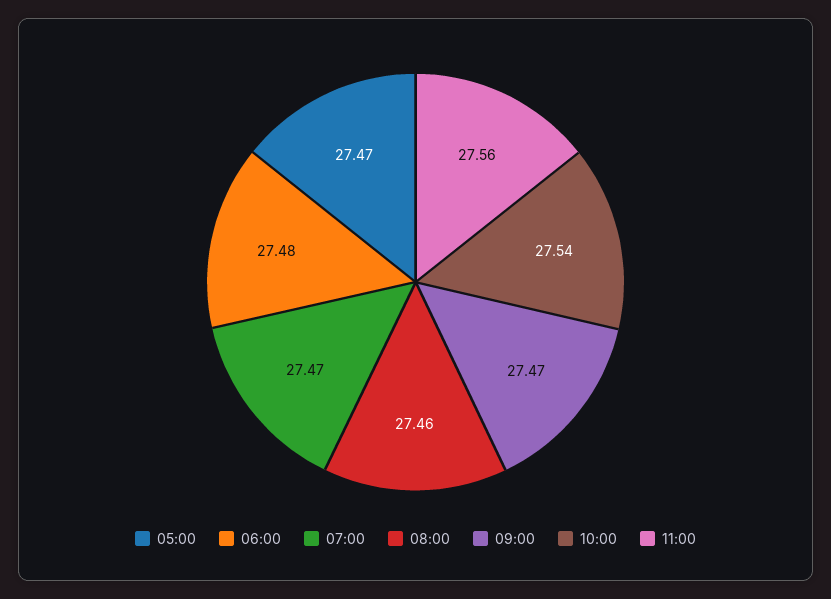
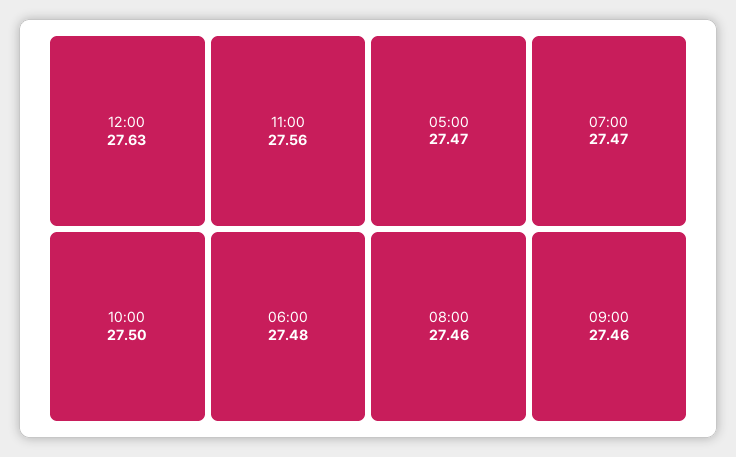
09:00: 27.47 -> 27.46
10:00: 27.54 -> 27.5
12:00: none -> 27.63

